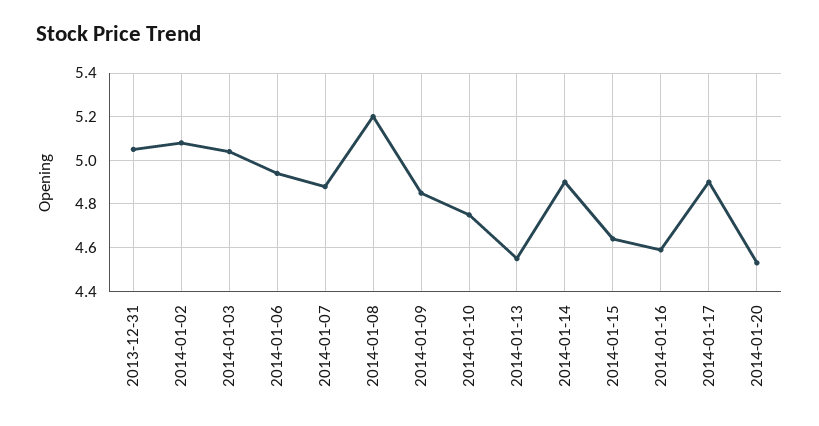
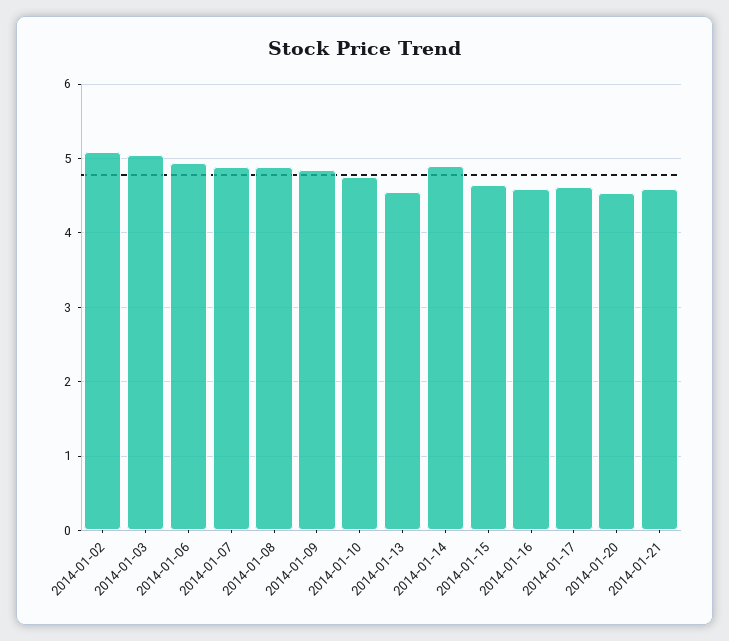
2013-12-31: 5.05 -> none
2014-01-08: 5.2 -> 4.9
2014-01-17: 4.9 -> 4.6
2014-01-21: none -> 4.6

